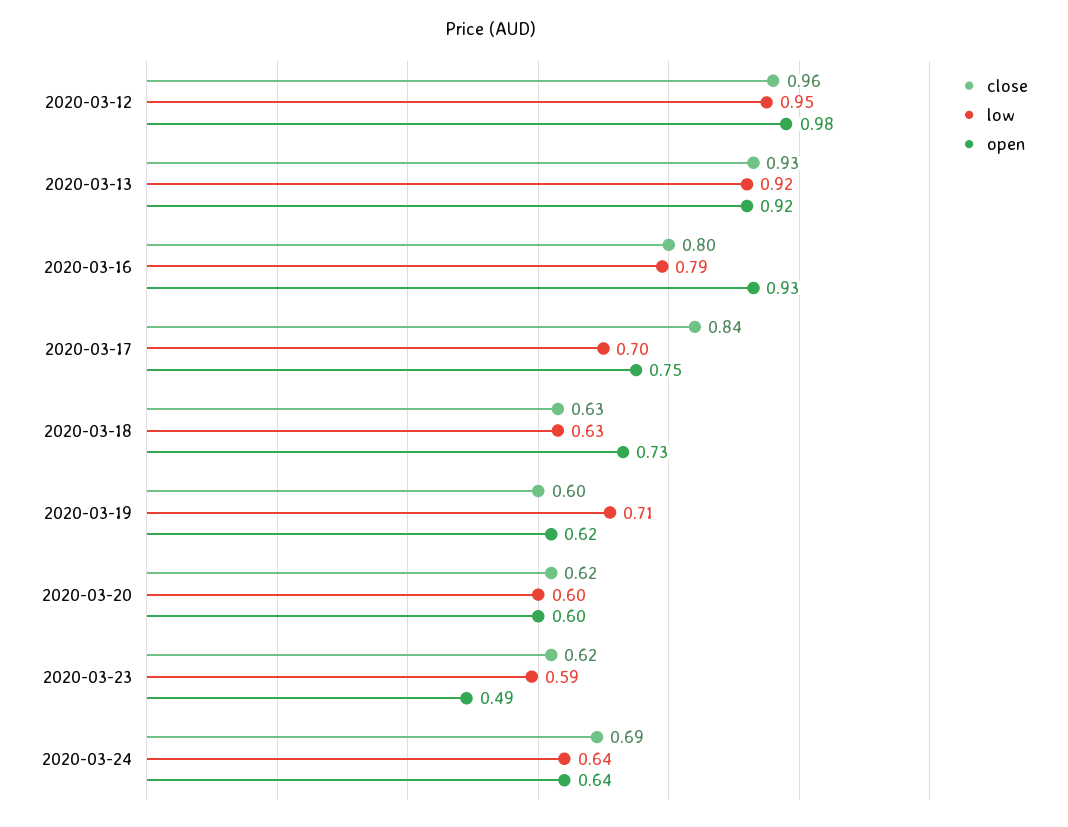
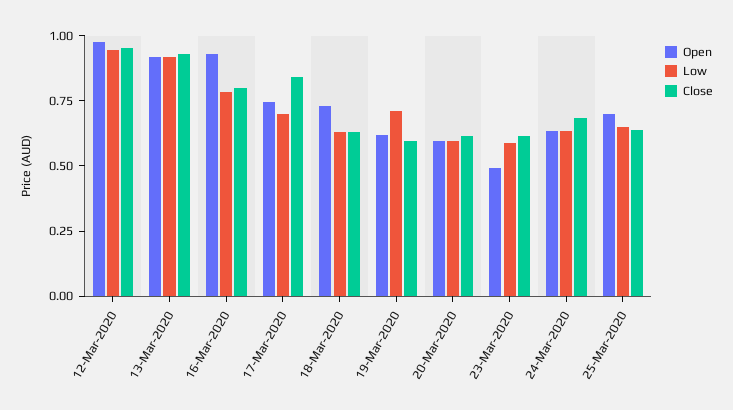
open, 25-Mar-2020: none -> 0.7
low, 25-Mar-2020: none -> 0.65
close, 25-Mar-2020: none -> 0.65

